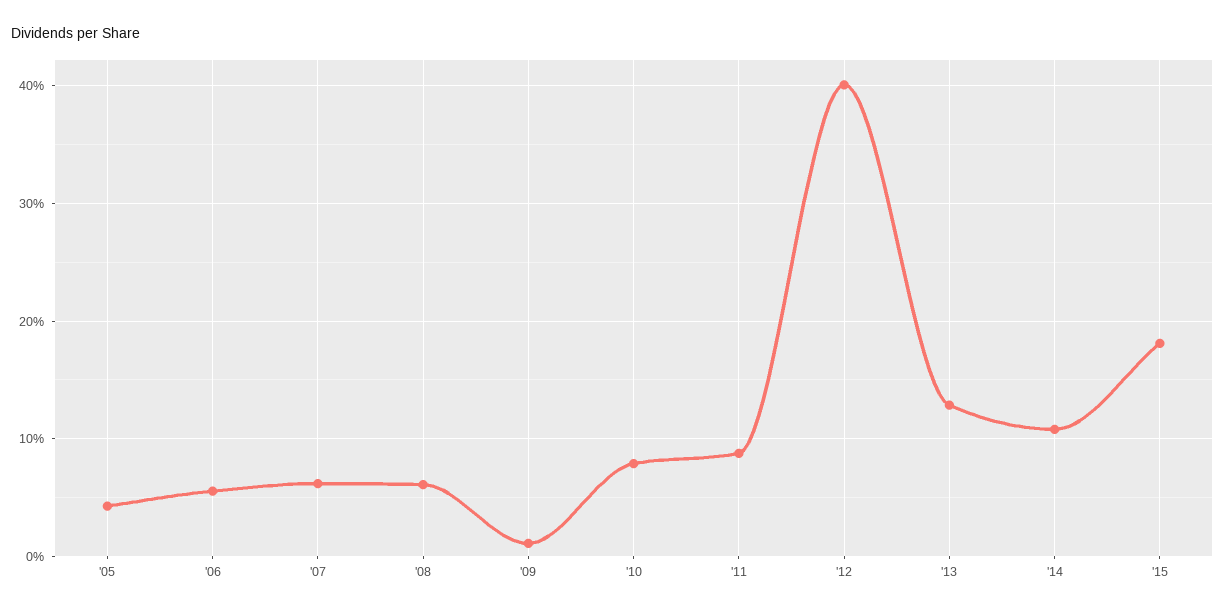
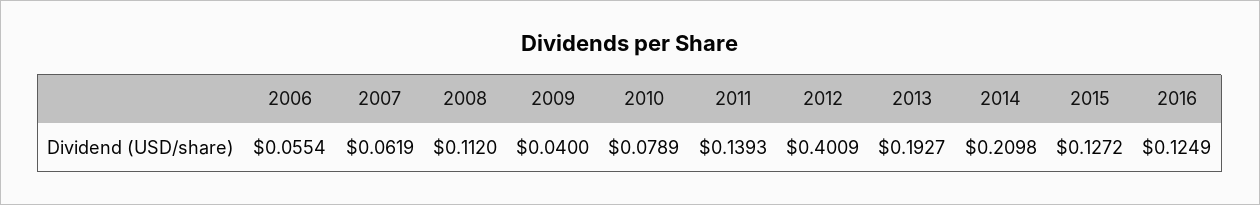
'05: 0.04 -> none
'08: 0.06 -> 0.112
'09: 0.01 -> 0.04
'11: 0.09 -> 0.1393
'13: 0.13 -> 0.1927
'14: 0.11 -> 0.2098
'15: 0.18 -> 0.1272
2016: none -> 0.1249

